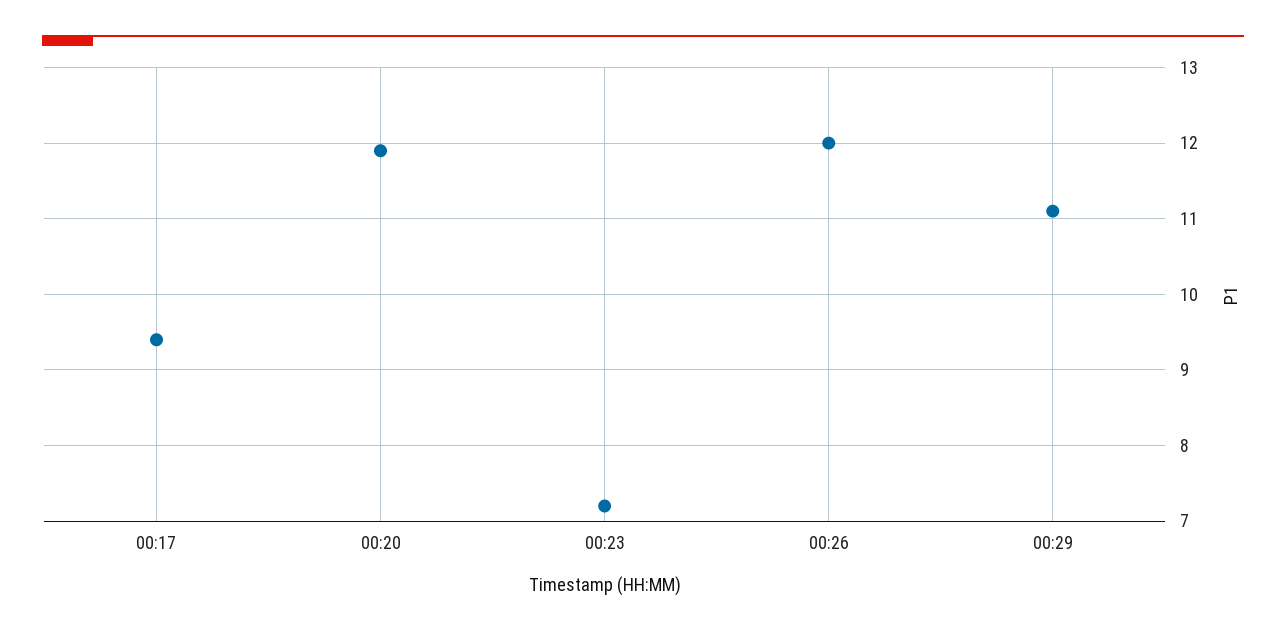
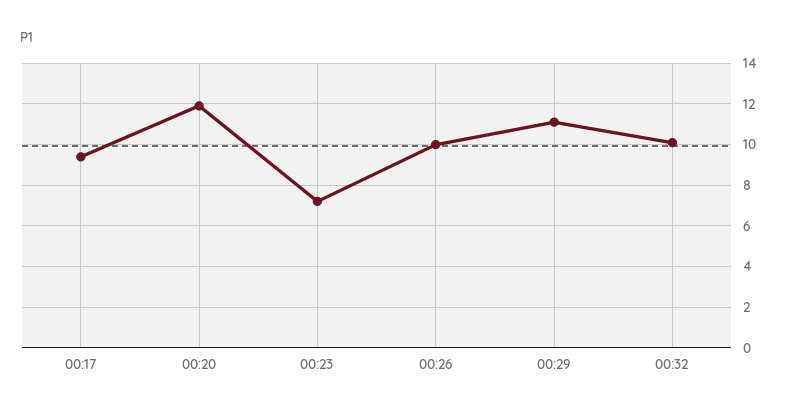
00:26: 12 -> 10
00:32: none -> 10

